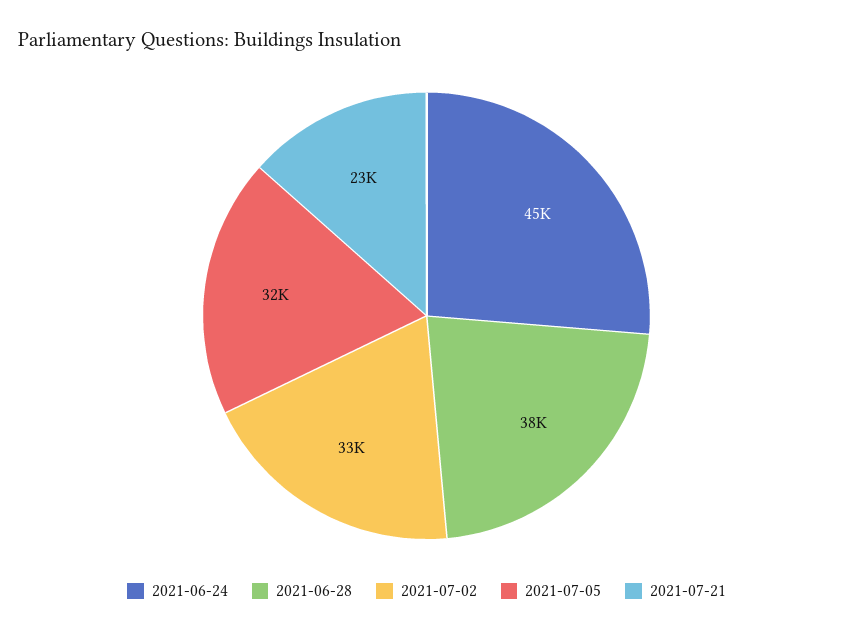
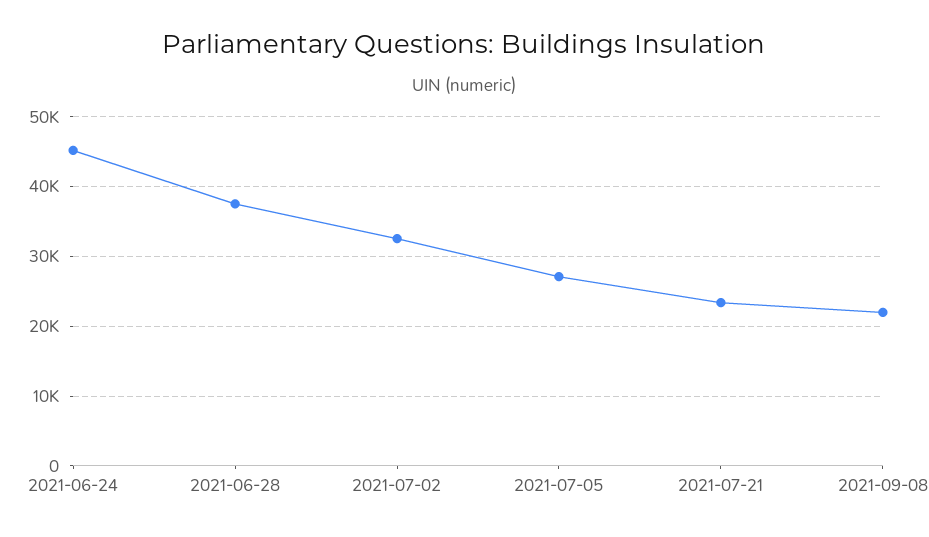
2021-07-05: 32000 -> 27000
2021-09-08: none -> 22000

